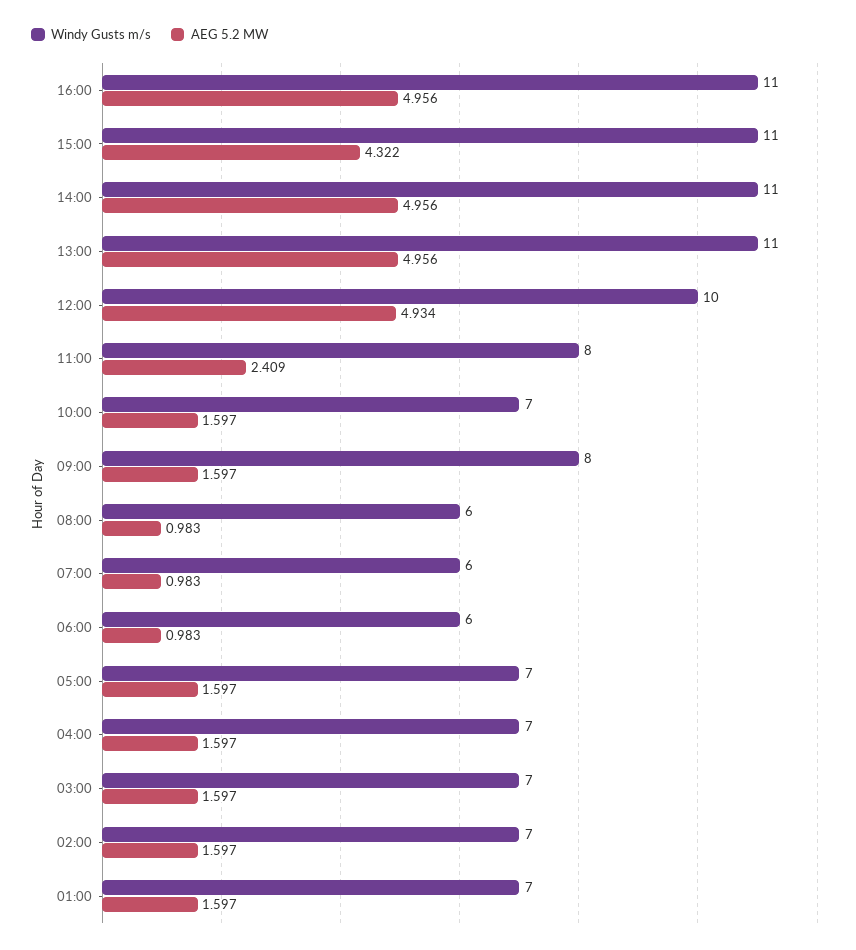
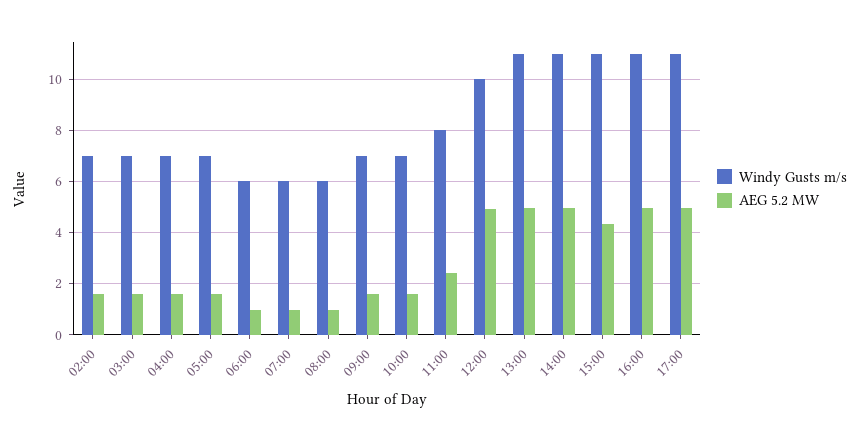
Windy Gusts m/s, 09:00: 8 -> 7
Windy Gusts m/s, 01:00: 7 -> none
AEG 5.2 MW, 01:00: 1.597 -> none
Windy Gusts m/s, 17:00: none -> 11
AEG 5.2 MW, 17:00: none -> 5

